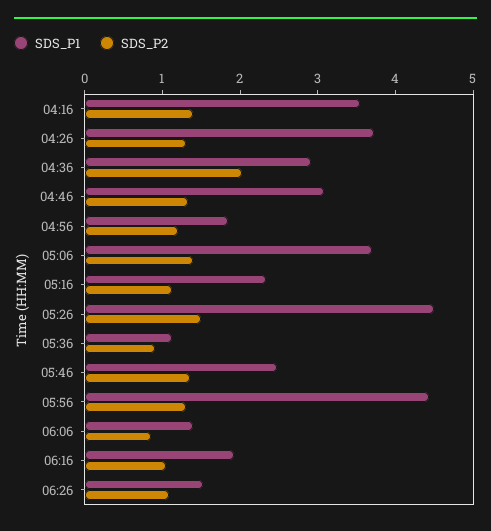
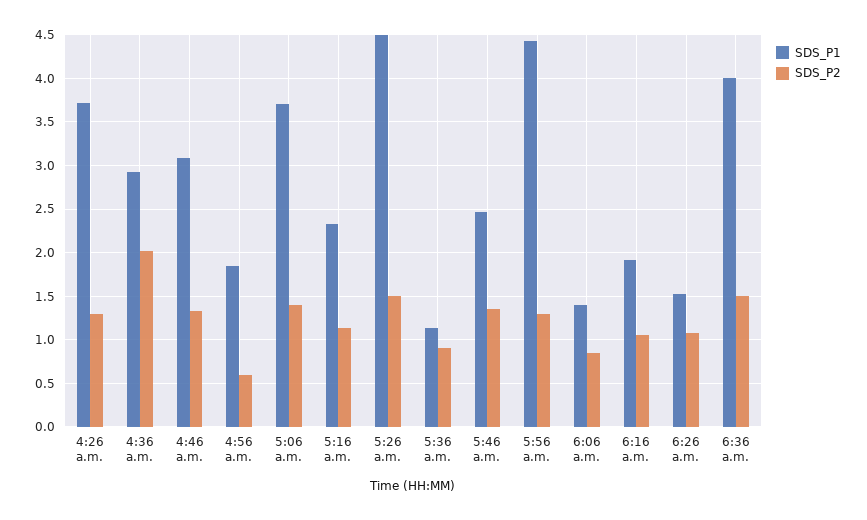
SDS_P1, 04:16: 3.6 -> none
SDS_P2, 04:16: 1.4 -> none
SDS_P2, 04:56: 1.2 -> 0.6
SDS_P1, 6:36 a.m.: none -> 4
SDS_P2, 6:36 a.m.: none -> 1.5

